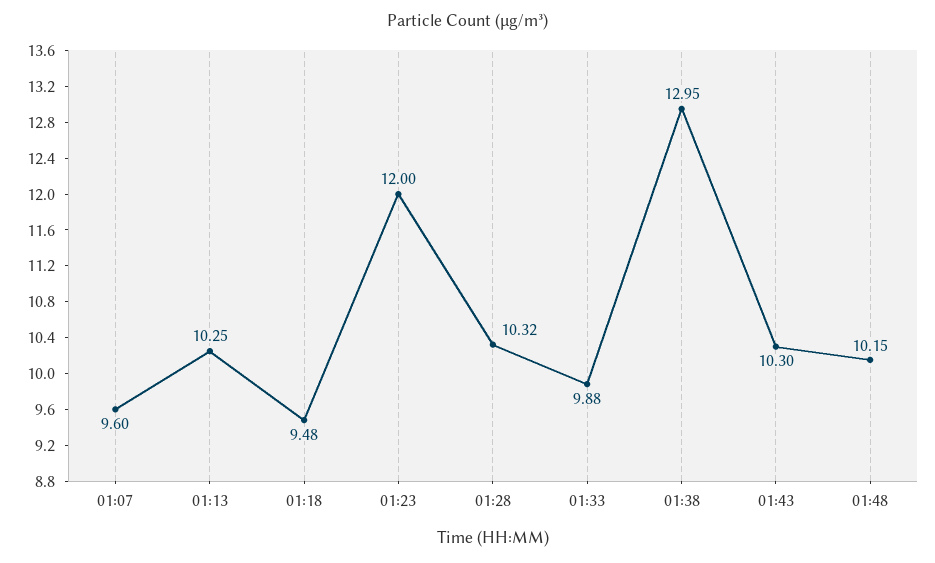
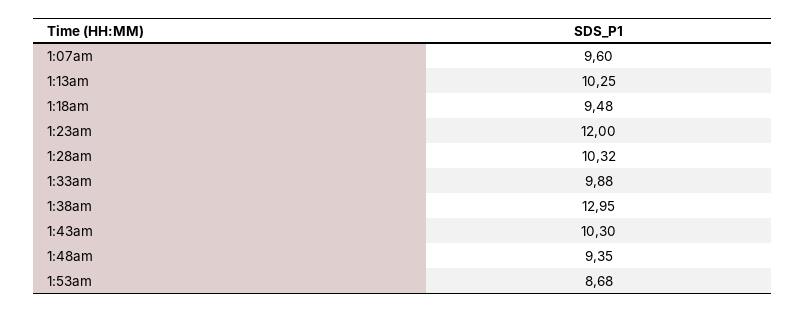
01:48: 10.15 -> 9.35
1:53am: none -> 8.68

